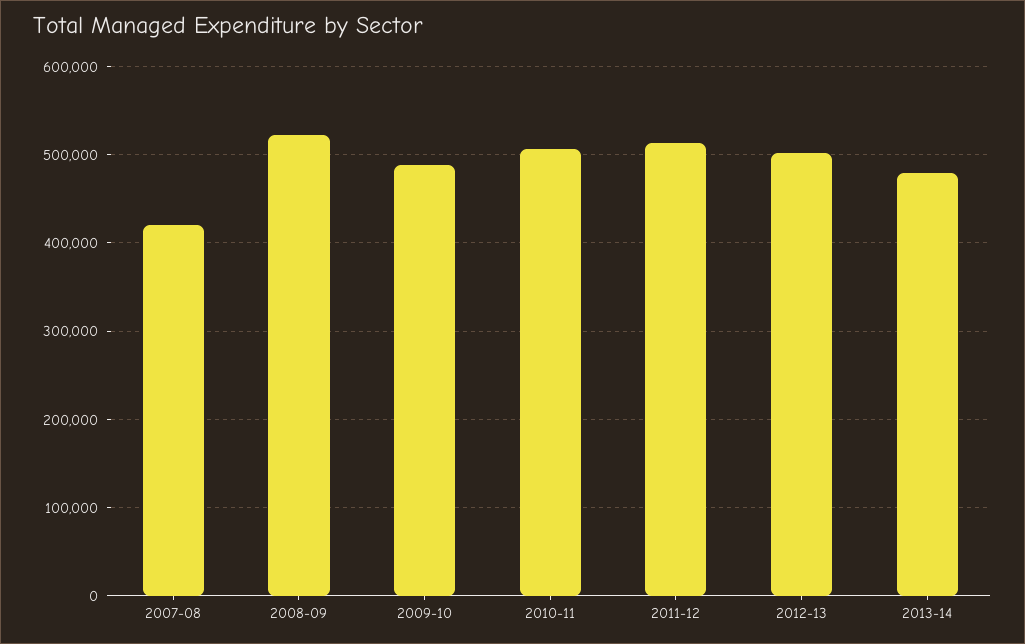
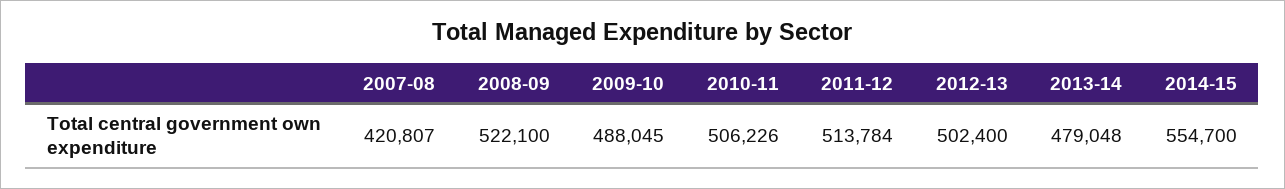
2014-15: none -> 554700

